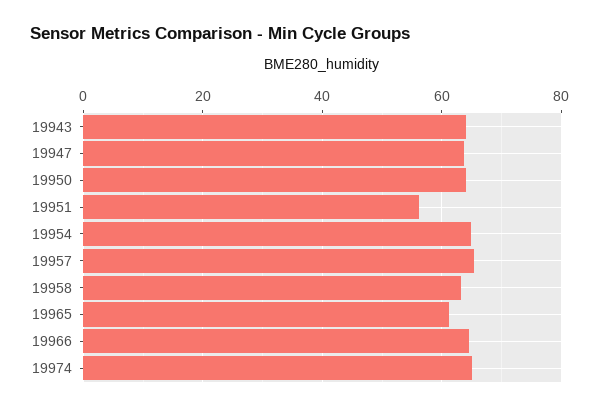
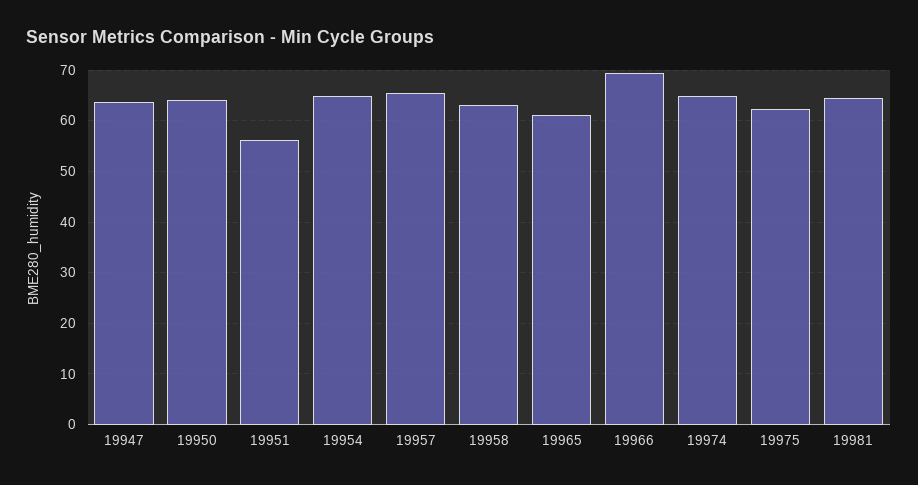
19943: 64 -> none
19966: 64 -> 70
19975: none -> 62
19981: none -> 64

